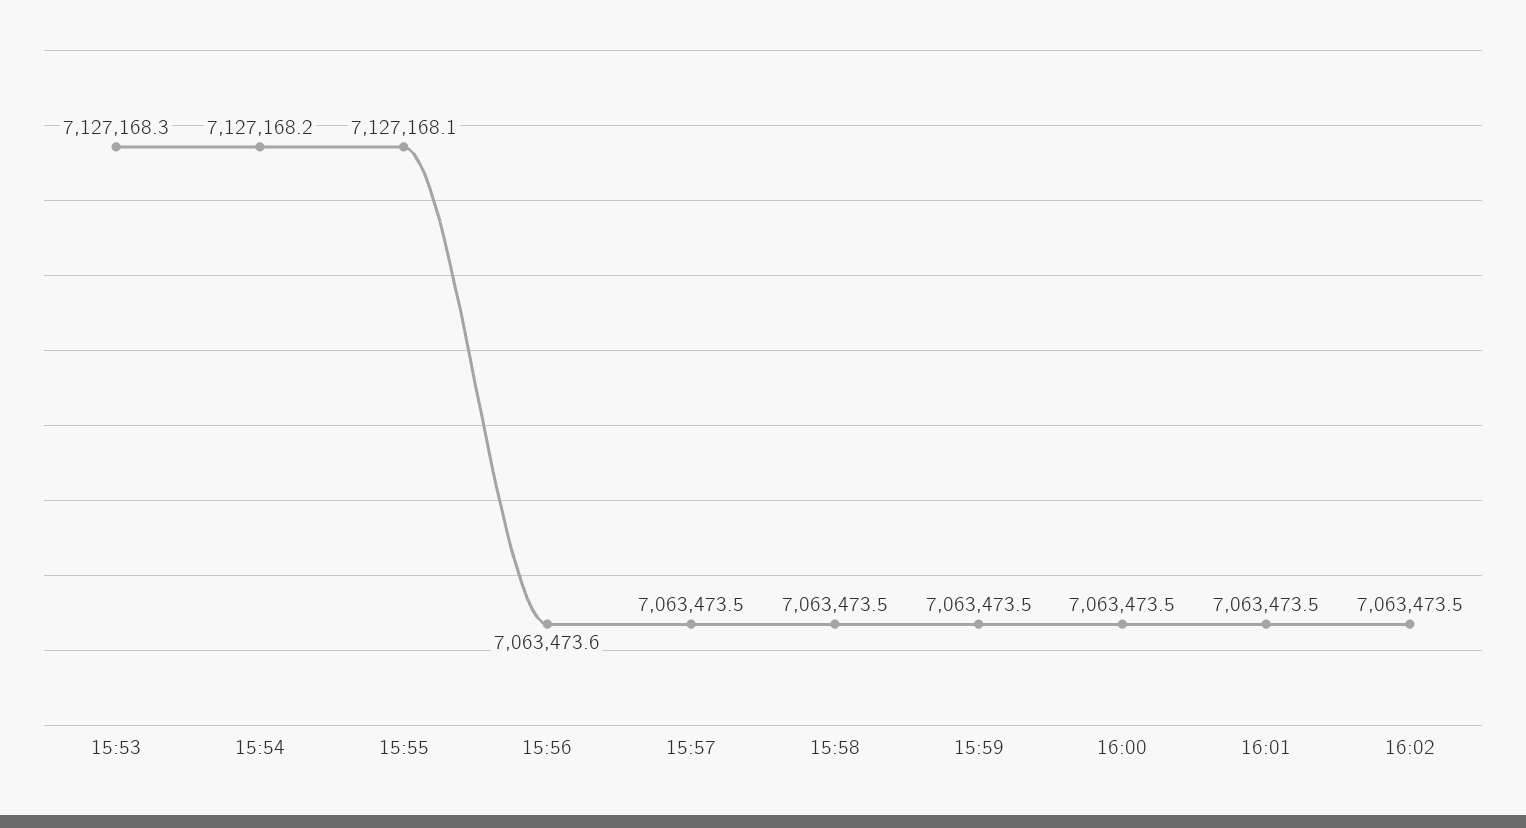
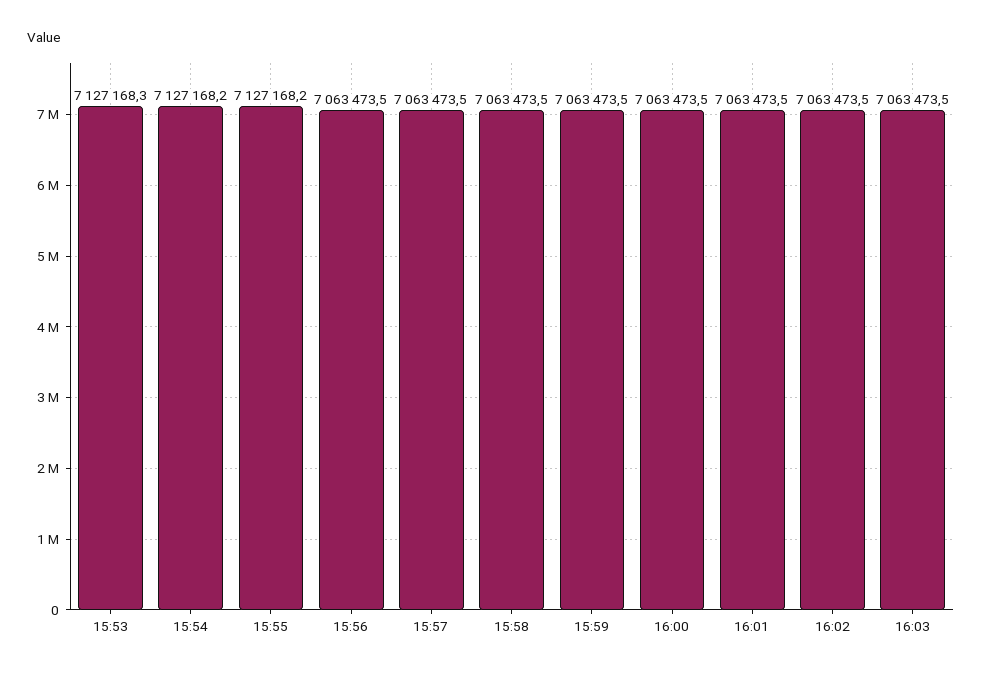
15:55: 7127168.1 -> 7127168.2
15:56: 7063473.6 -> 7063473.5
16:03: none -> 7063473.5

